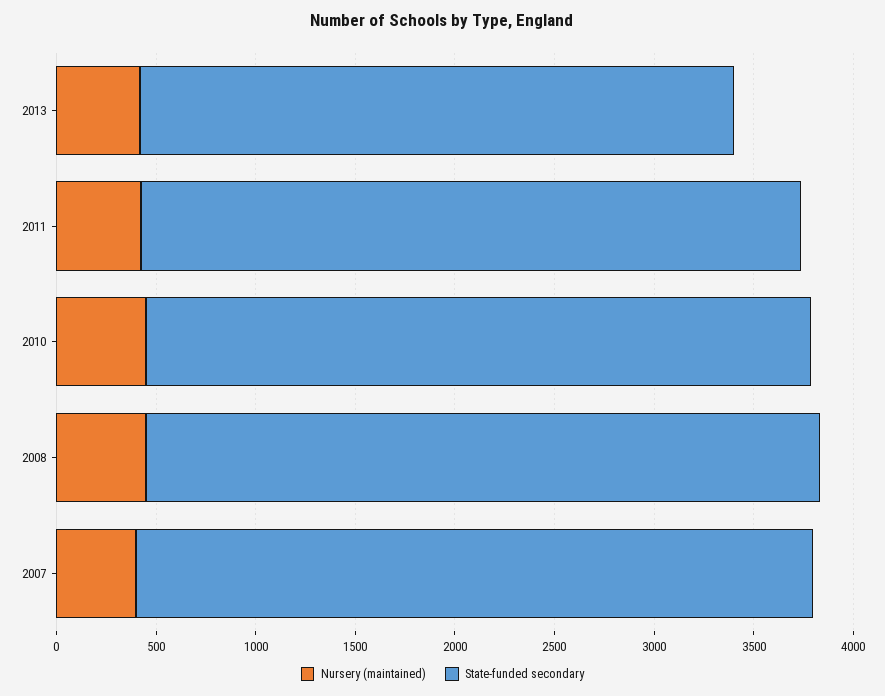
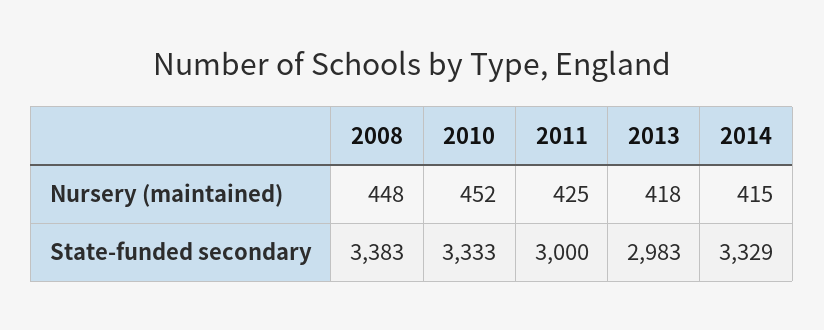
State-funded secondary, 2011: 3300 -> 3000
Nursery (maintained), 2007: 400 -> none
State-funded secondary, 2007: 3400 -> none
Nursery (maintained), 2014: none -> 415
State-funded secondary, 2014: none -> 3329

